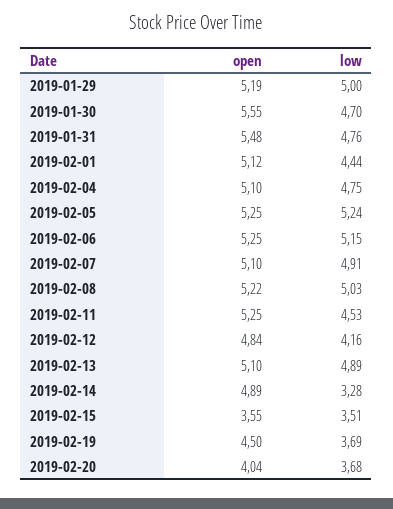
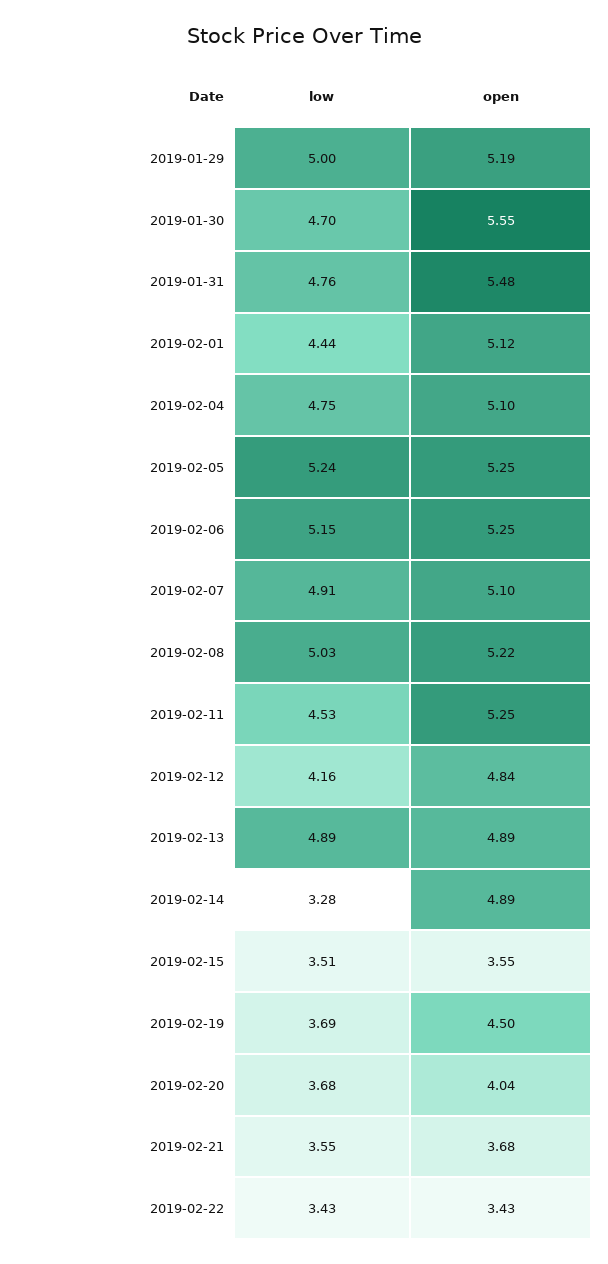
open, 2019-02-13: 5.1 -> 4.89
low, 2019-02-21: none -> 3.55
open, 2019-02-21: none -> 3.68
low, 2019-02-22: none -> 3.43
open, 2019-02-22: none -> 3.43

